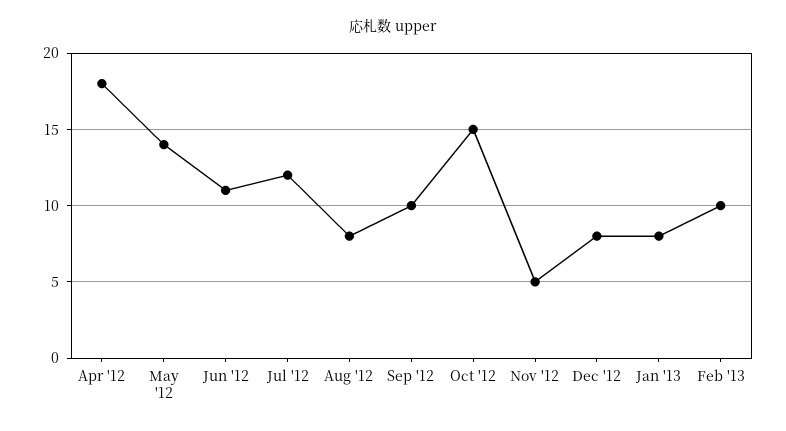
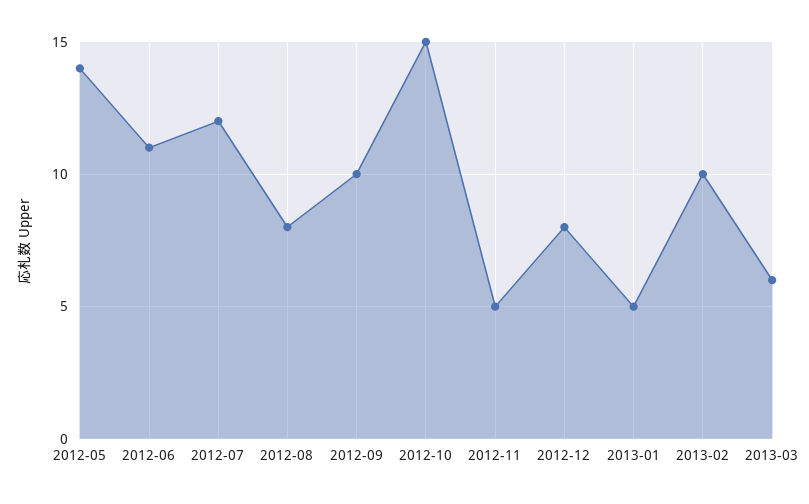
Apr '12: 18 -> none
Jan '13: 8 -> 5
2013-03: none -> 6

